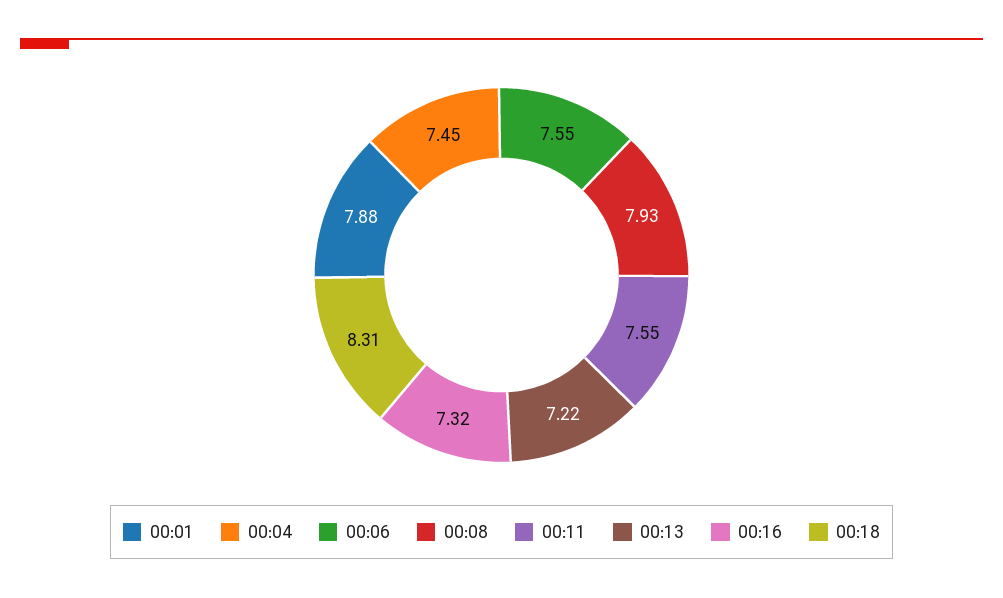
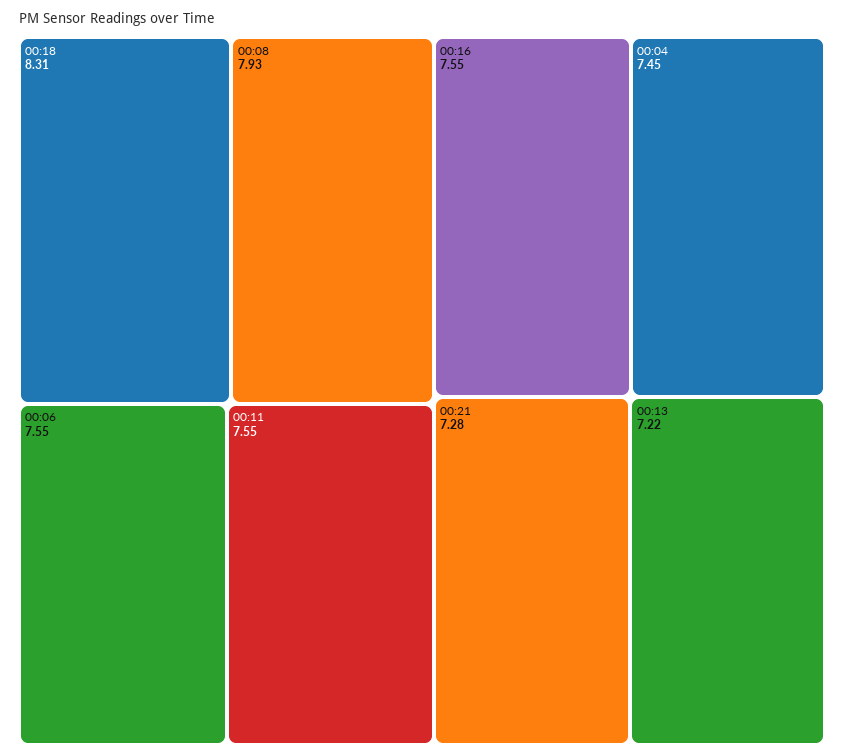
00:01: 7.88 -> none
00:16: 7.32 -> 7.55
00:21: none -> 7.28

